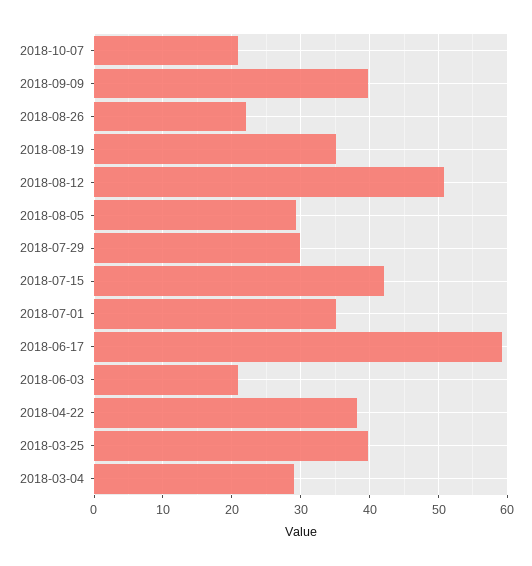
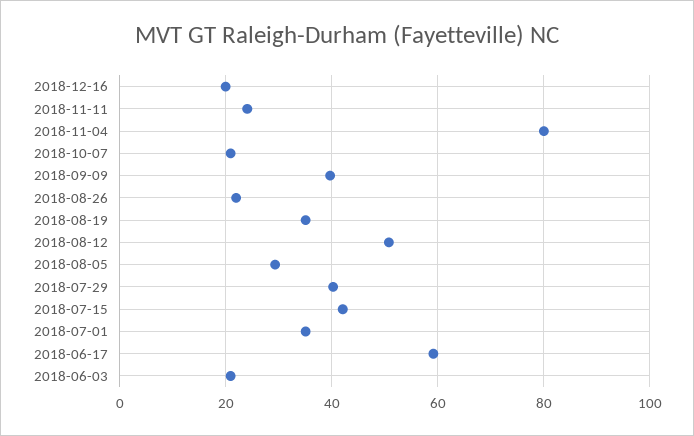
2018-07-29: 30 -> 40
2018-04-22: 38 -> none
2018-03-25: 40 -> none
2018-03-04: 29 -> none
2018-12-16: none -> 20
2018-11-11: none -> 24
2018-11-04: none -> 80

